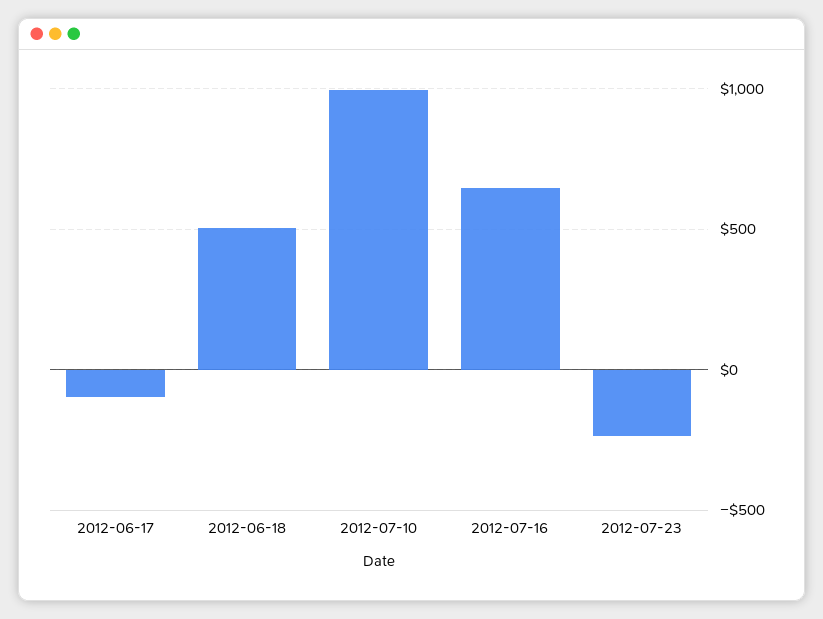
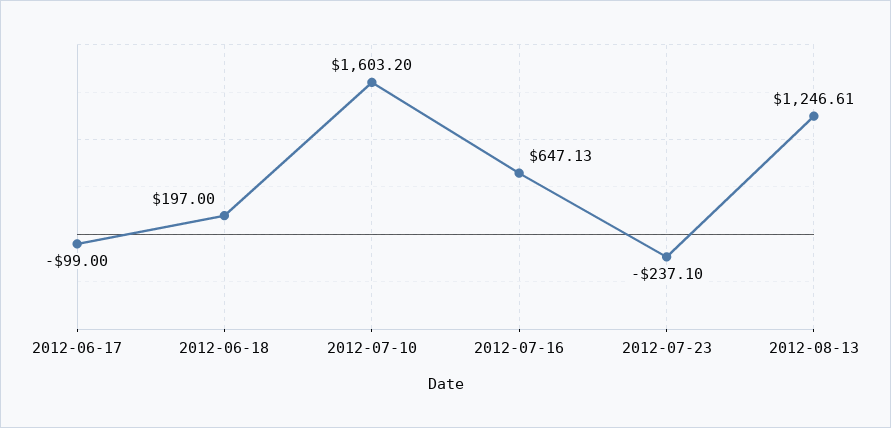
2012-06-18: 500 -> 197
2012-07-10: 1000 -> 1603.2
2012-08-13: none -> 1246.61

